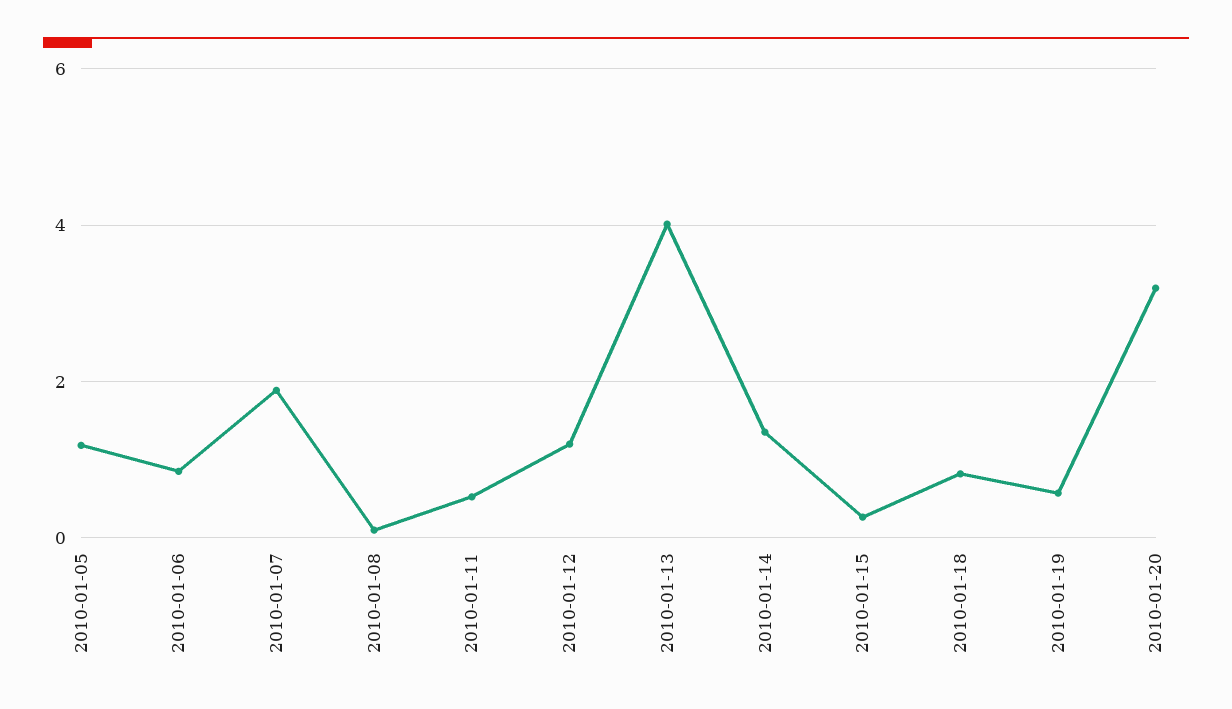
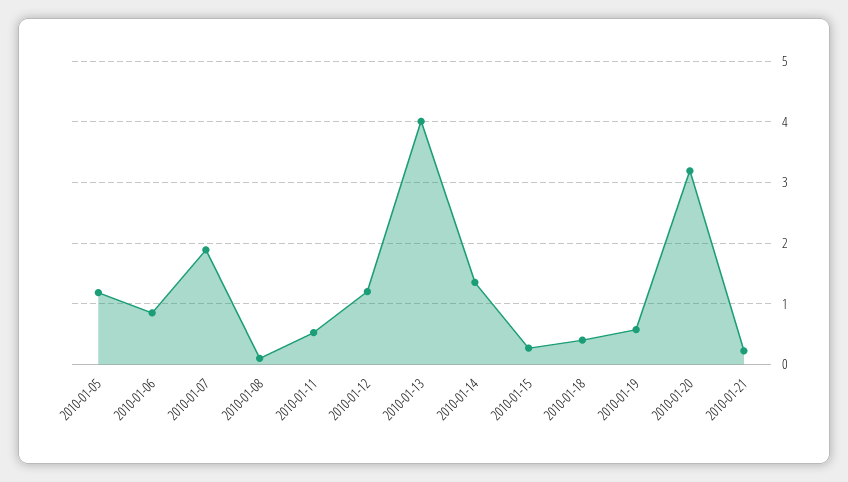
2010-01-18: 0.8 -> 0.4
2010-01-21: none -> 0.2

